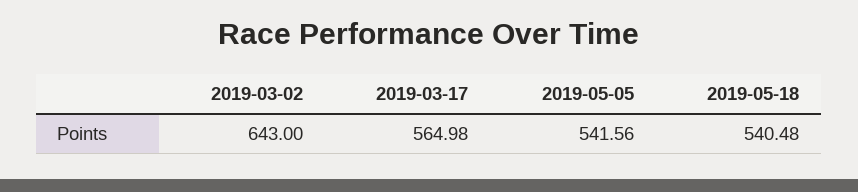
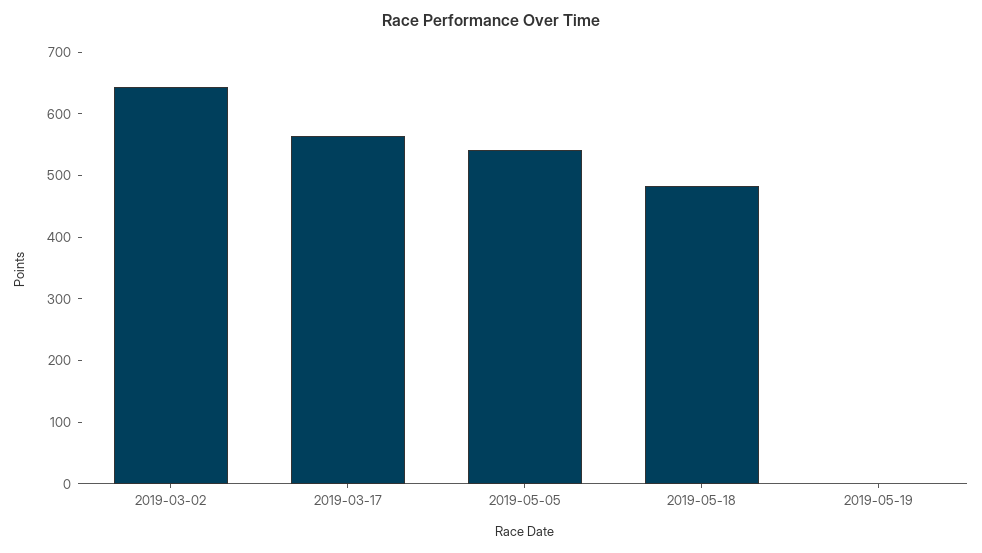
2019-05-18: 540.48 -> 480
2019-05-19: none -> 0

